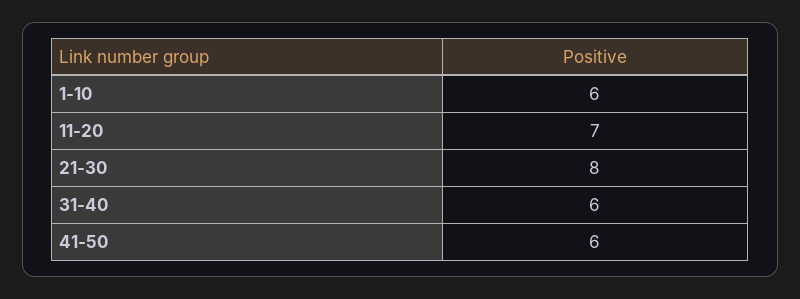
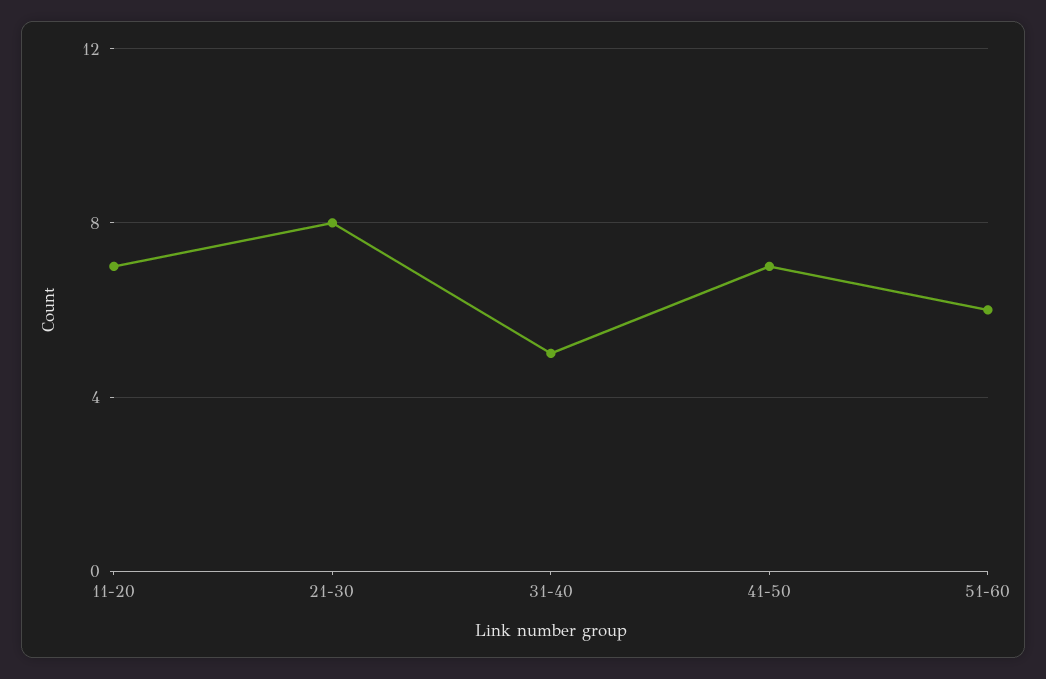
1-10: 6 -> none
31-40: 6 -> 5
41-50: 6 -> 7
51-60: none -> 6

